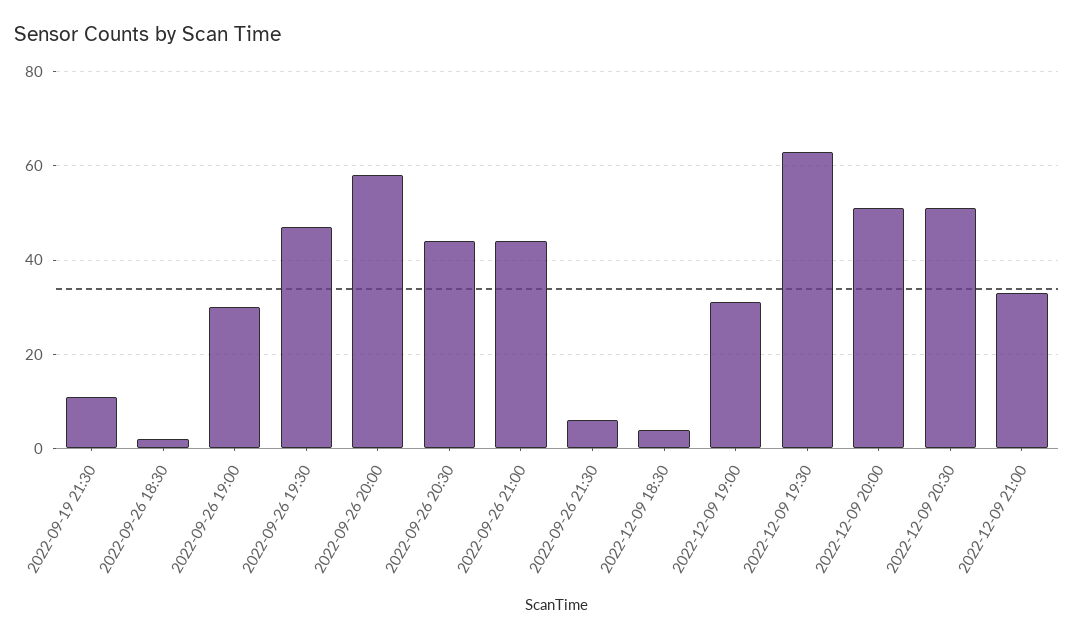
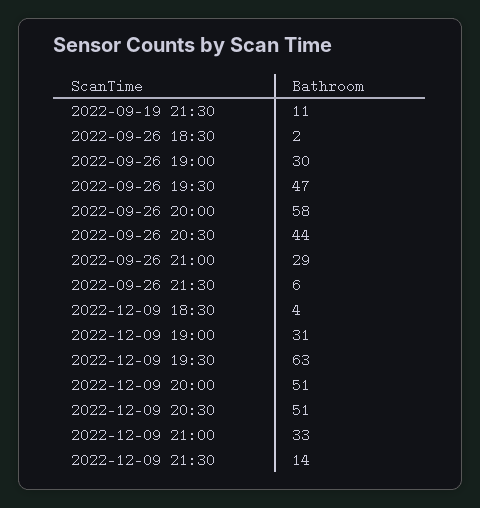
2022-09-26 21:00: 45 -> 29
2022-12-09 21:30: none -> 14

